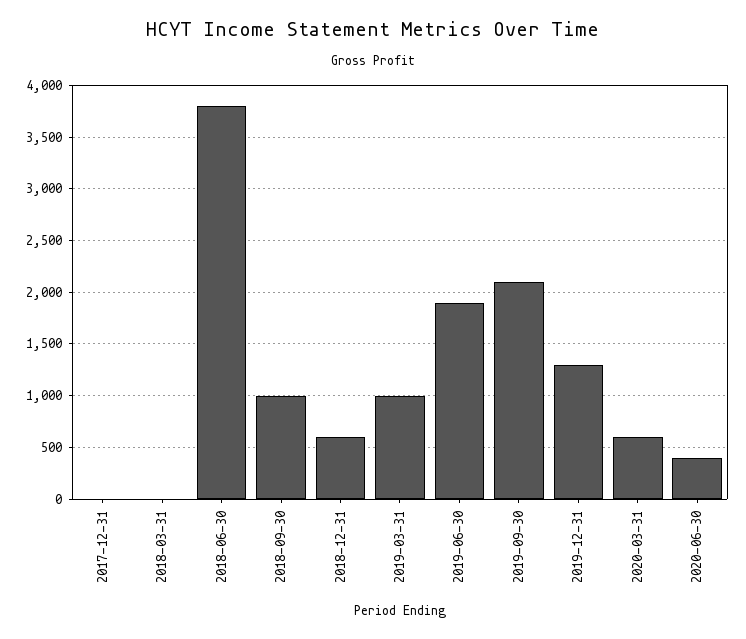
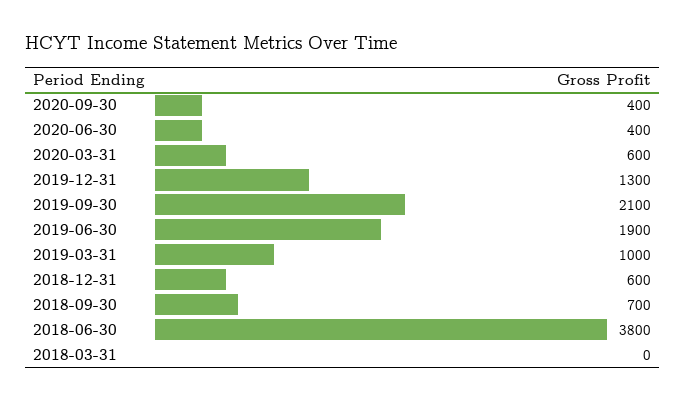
2017-12-31: 0 -> none
2018-09-30: 1000 -> 700
2020-09-30: none -> 400

